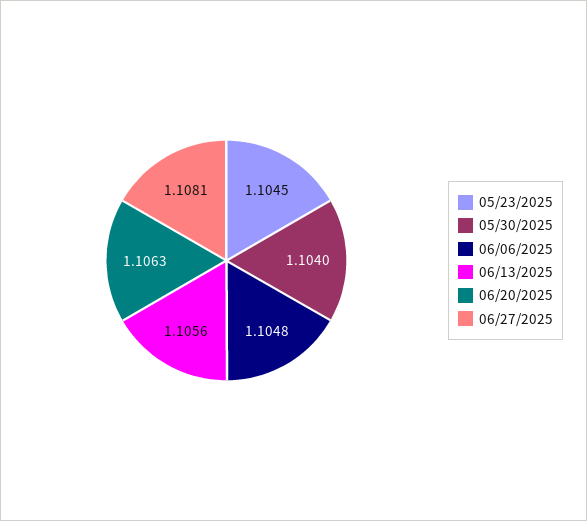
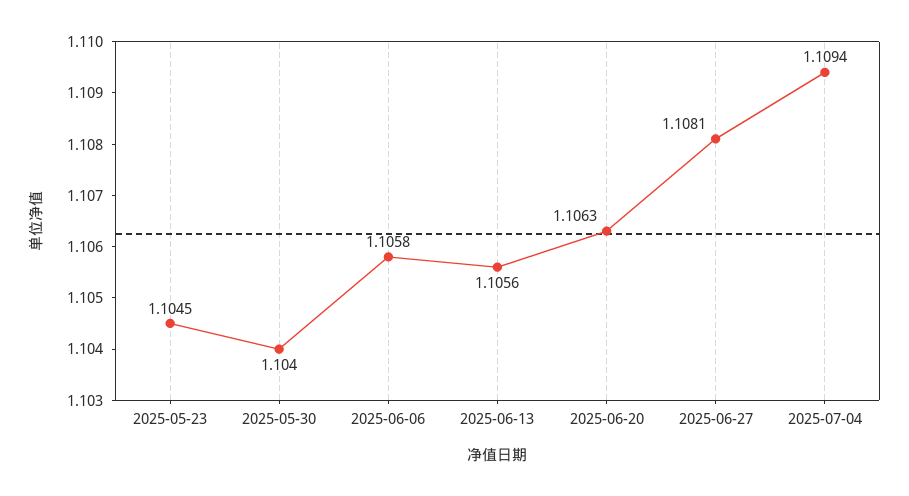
06/06/2025: 1.1048 -> 1.1058
2025-07-04: none -> 1.1094

